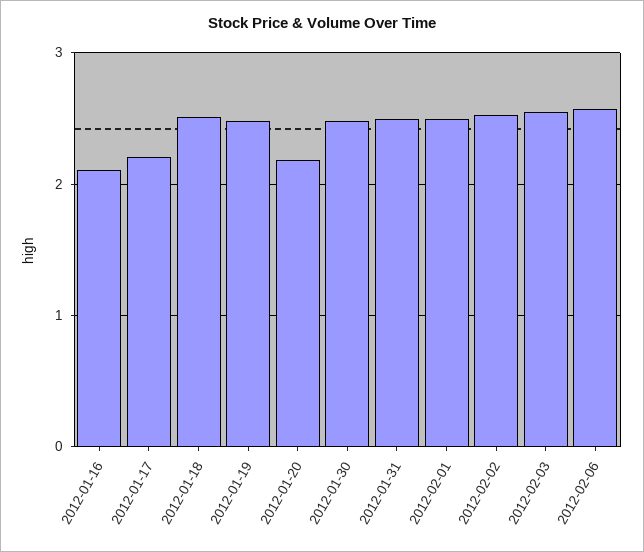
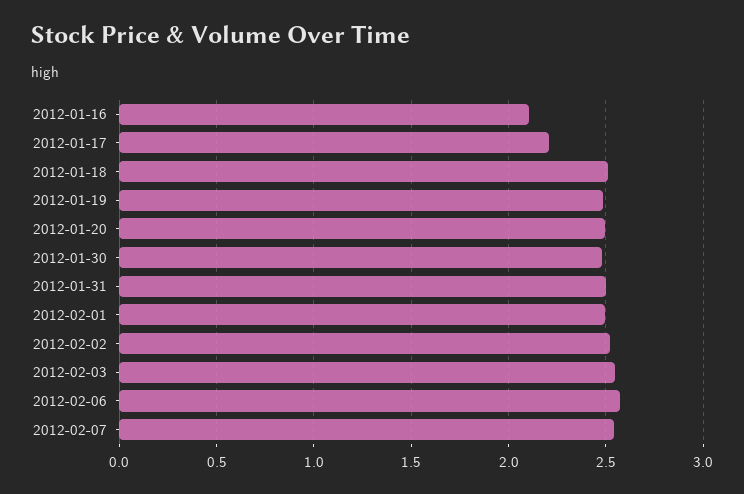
2012-01-20: 2.2 -> 2.5
2012-02-07: none -> 2.55

